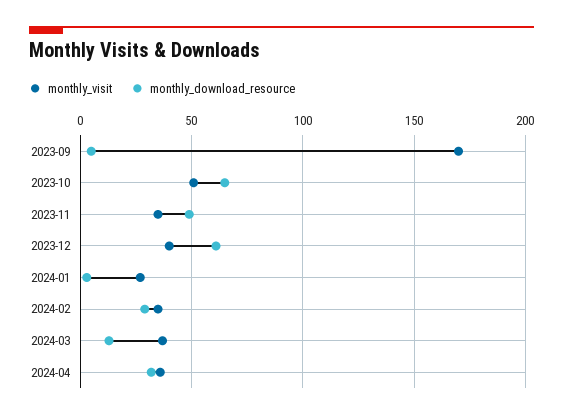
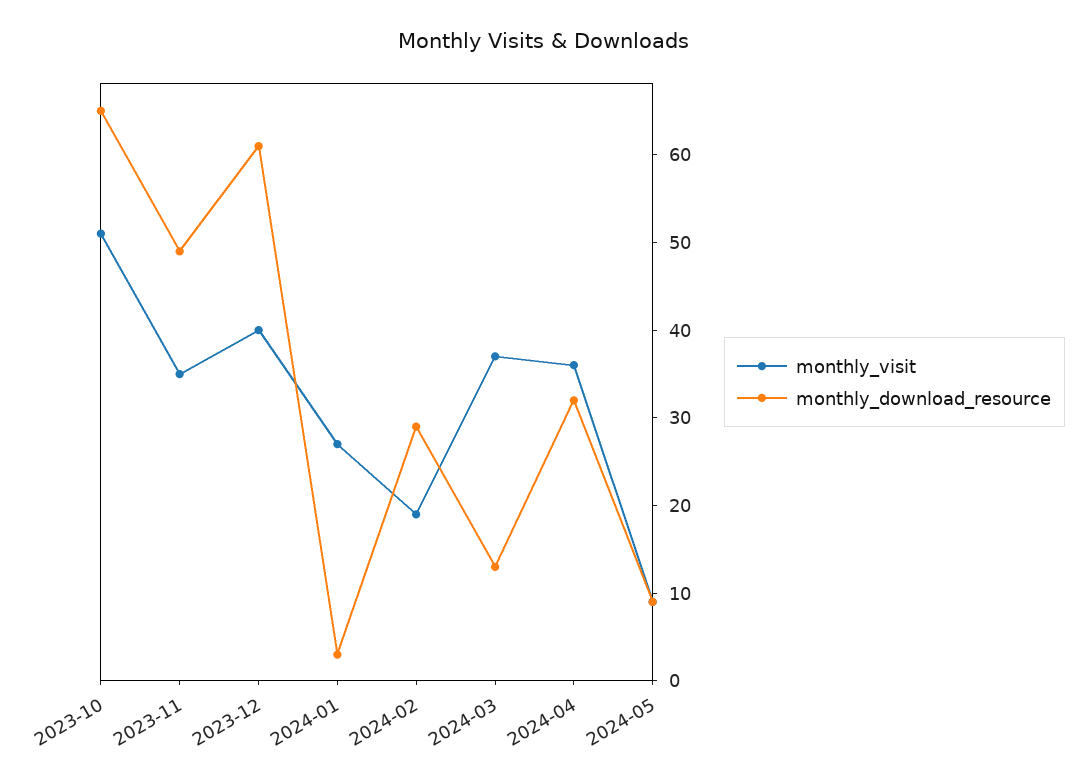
monthly_visit, 2023-09: 170 -> none
monthly_download_resource, 2023-09: 5 -> none
monthly_visit, 2024-02: 35 -> 19
monthly_visit, 2024-05: none -> 9
monthly_download_resource, 2024-05: none -> 9

